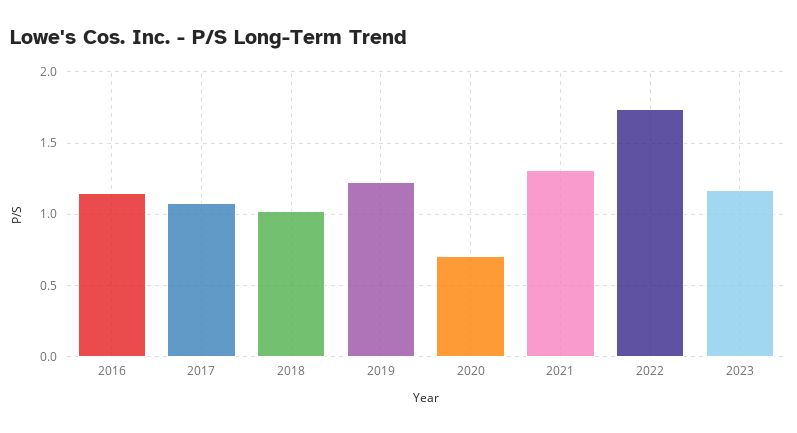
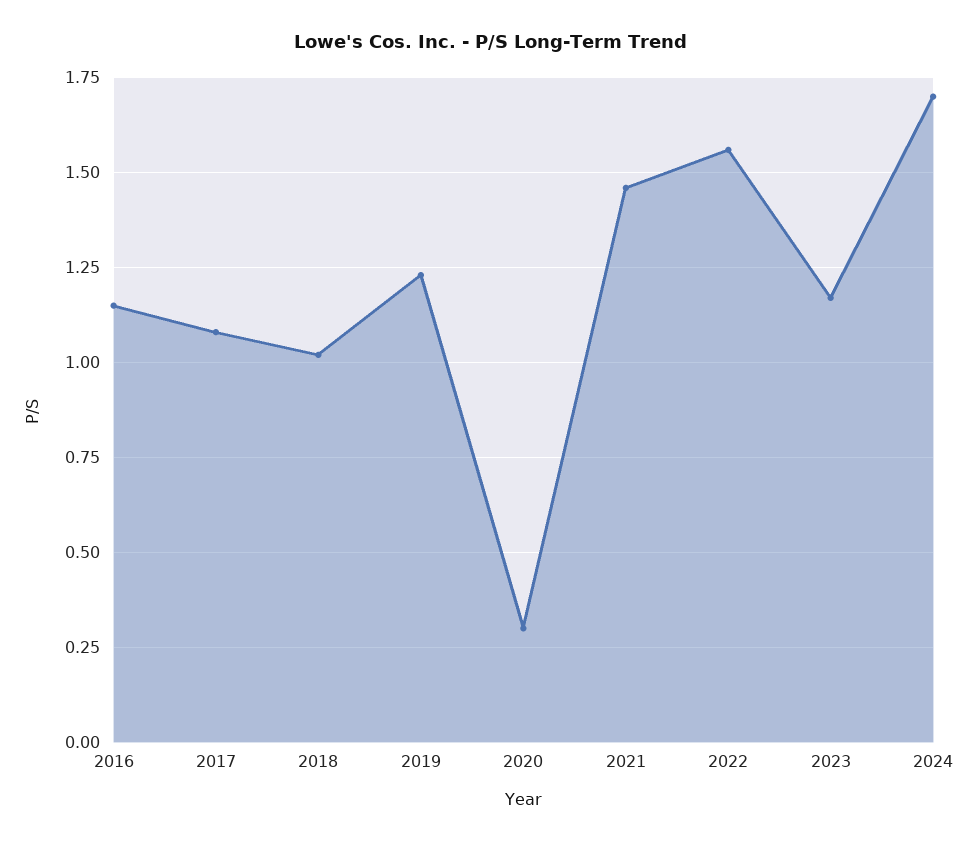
2020: 0.7 -> 0.3
2021: 1.3 -> 1.45
2022: 1.75 -> 1.55
2024: none -> 1.7

